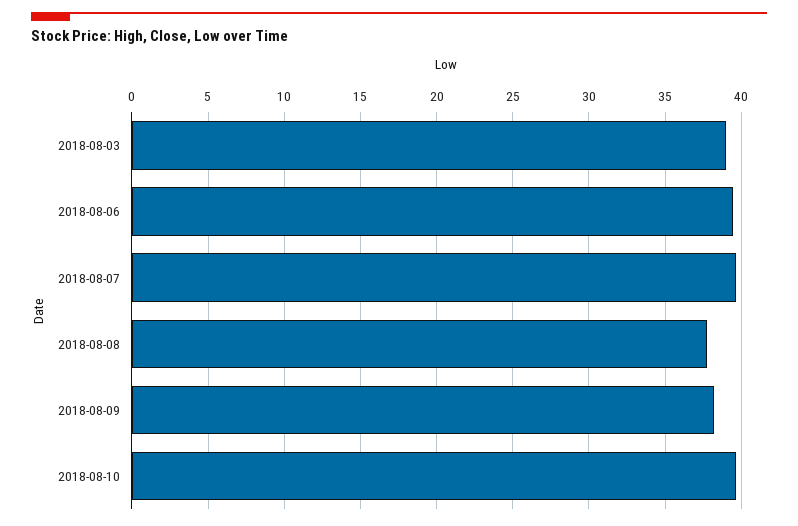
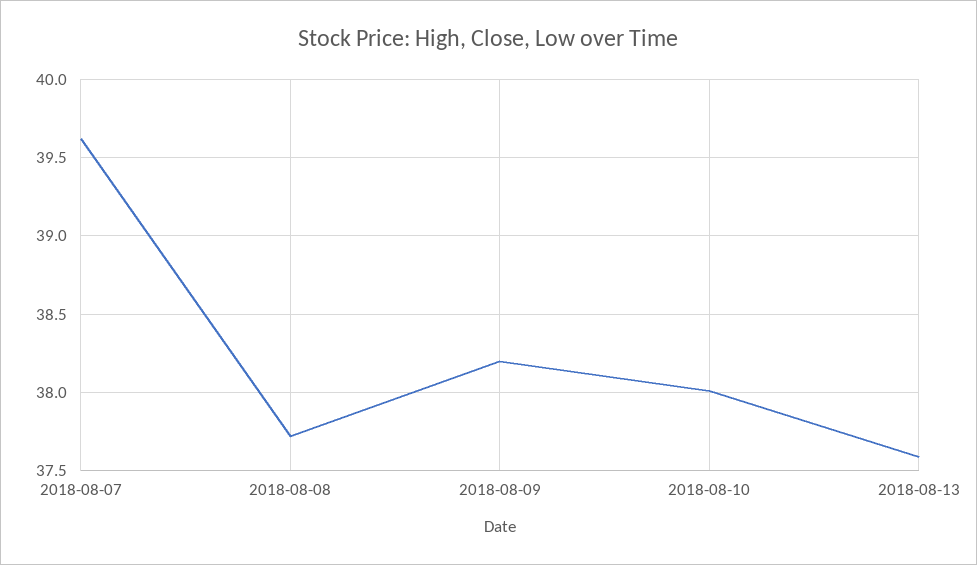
2018-08-03: 39 -> none
2018-08-06: 39.5 -> none
2018-08-10: 39.5 -> 38
2018-08-13: none -> 37.6

